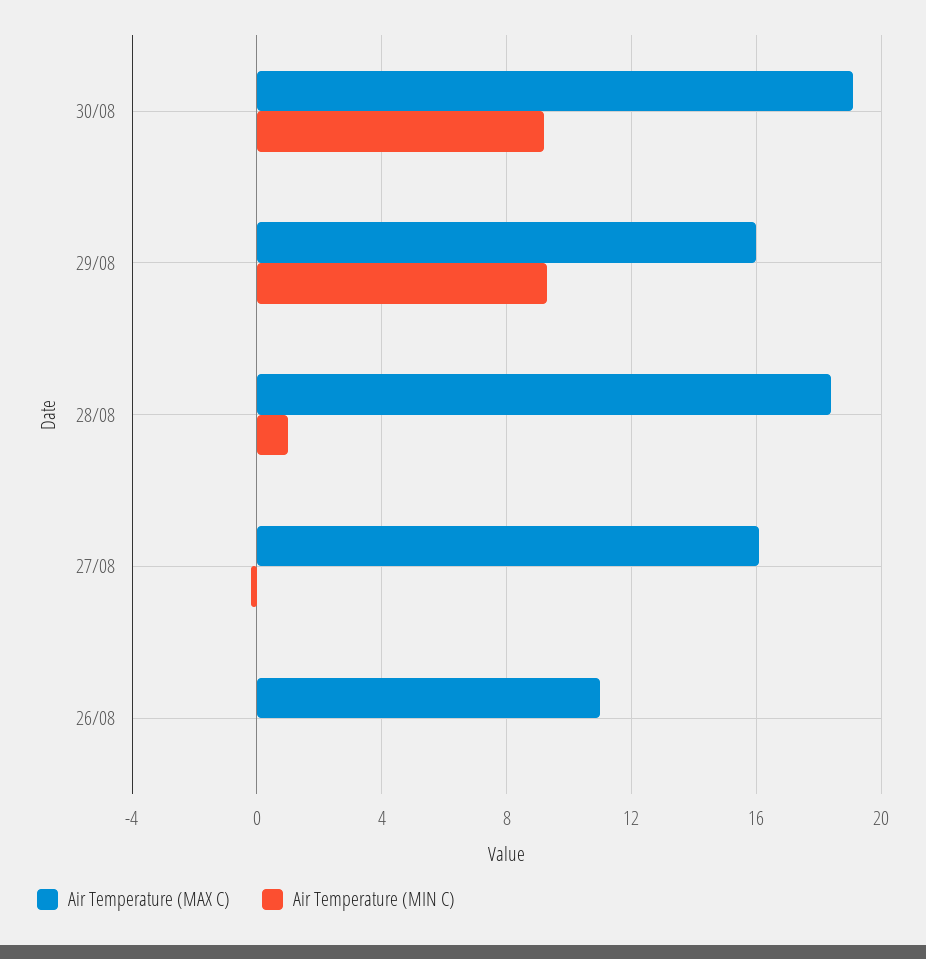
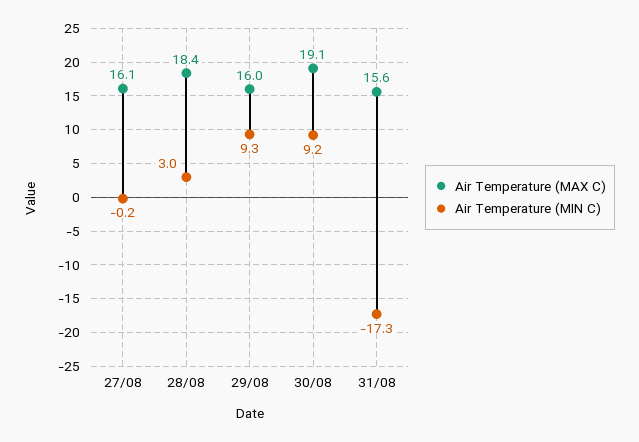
Air Temperature (MIN C), 28/08: 1 -> 3
Air Temperature (MAX C), 26/08: 11 -> none
Air Temperature (MIN C), 26/08: 0 -> none
Air Temperature (MAX C), 31/08: none -> 15.6
Air Temperature (MIN C), 31/08: none -> -17.3

